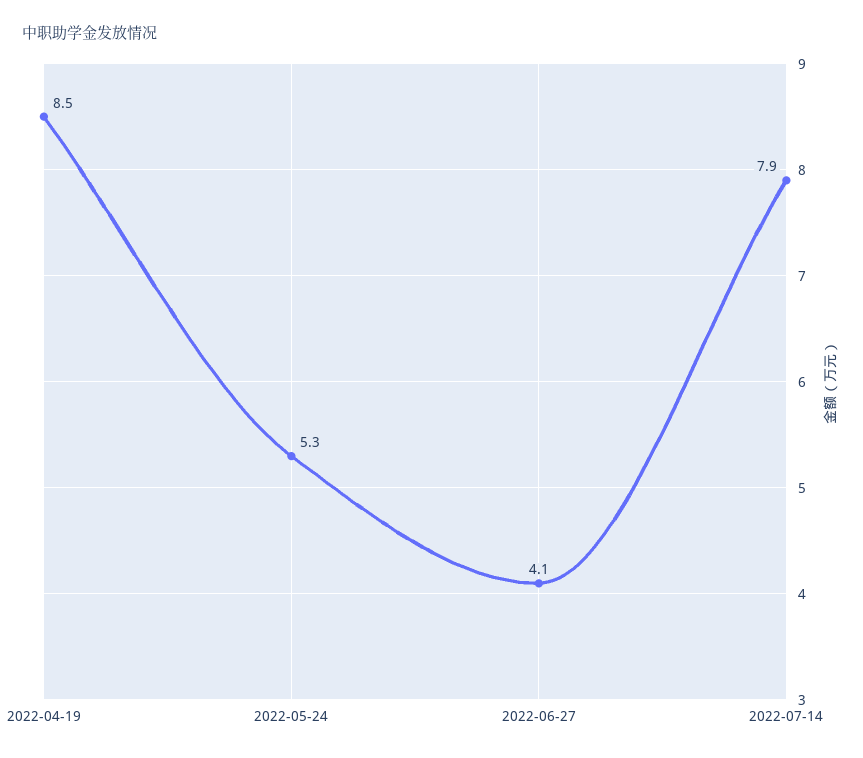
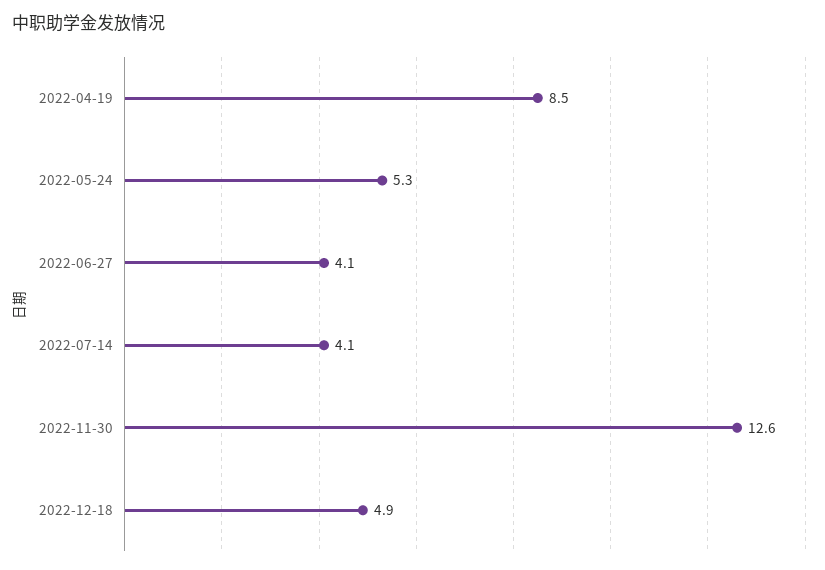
2022-07-14: 7.9 -> 4.1
2022-11-30: none -> 12.6
2022-12-18: none -> 4.9

